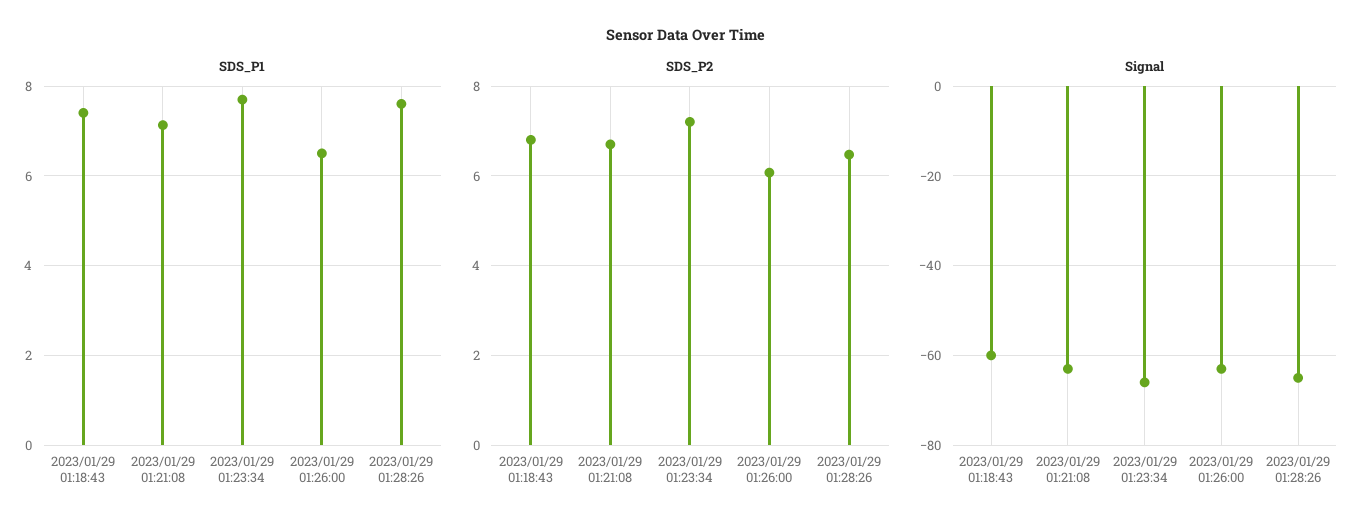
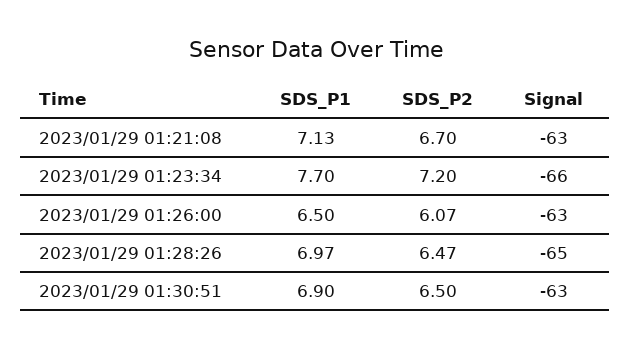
SDS_P1, 2023/01/29 01:18:43: 7.4 -> none
SDS_P1, 2023/01/29 01:28:26: 7.6 -> 6.97
SDS_P2, 2023/01/29 01:18:43: 6.8 -> none
Signal, 2023/01/29 01:18:43: -60 -> none
SDS_P1, 2023/01/29 01:30:51: none -> 6.9
SDS_P2, 2023/01/29 01:30:51: none -> 6.5
Signal, 2023/01/29 01:30:51: none -> -63

